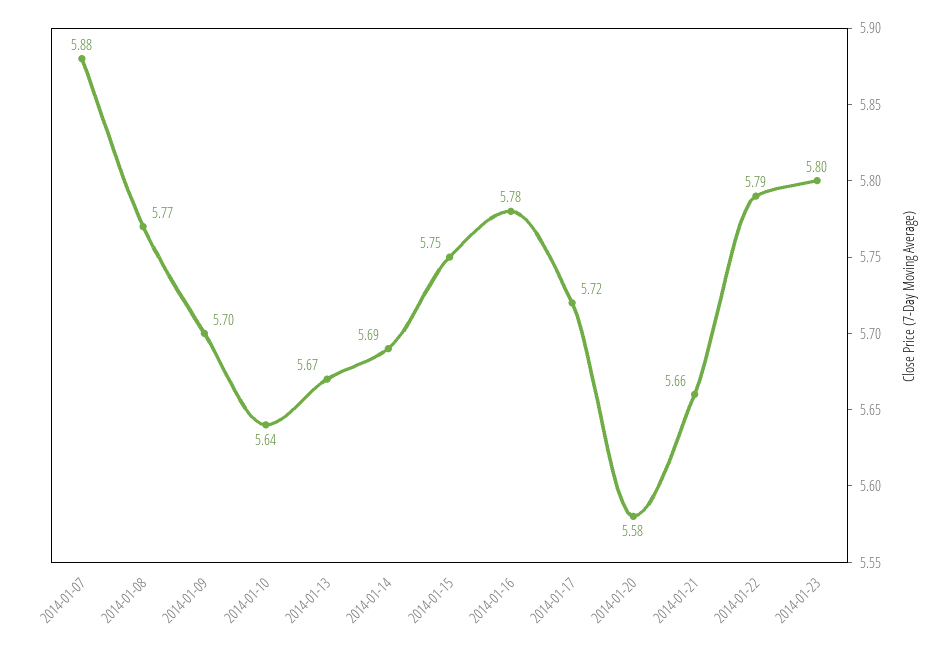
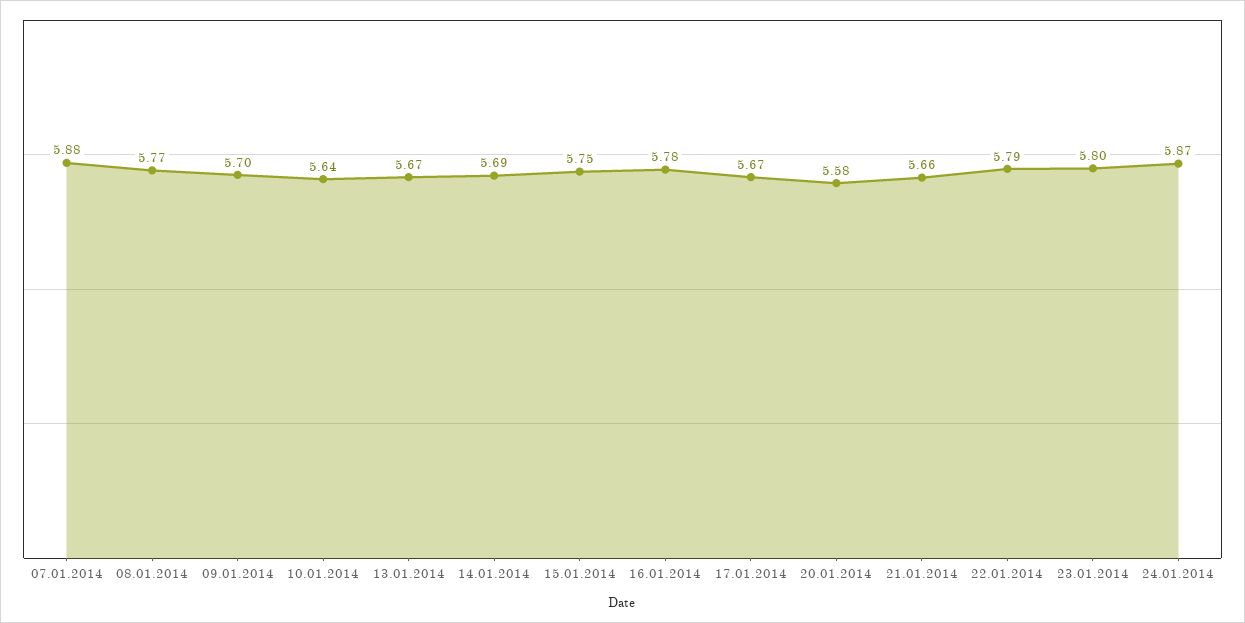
2014-01-17: 5.72 -> 5.67
24.01.2014: none -> 5.87

